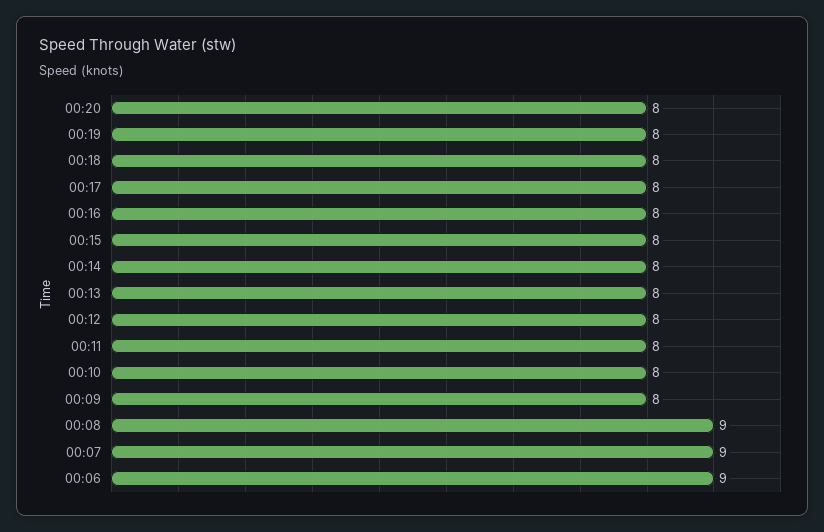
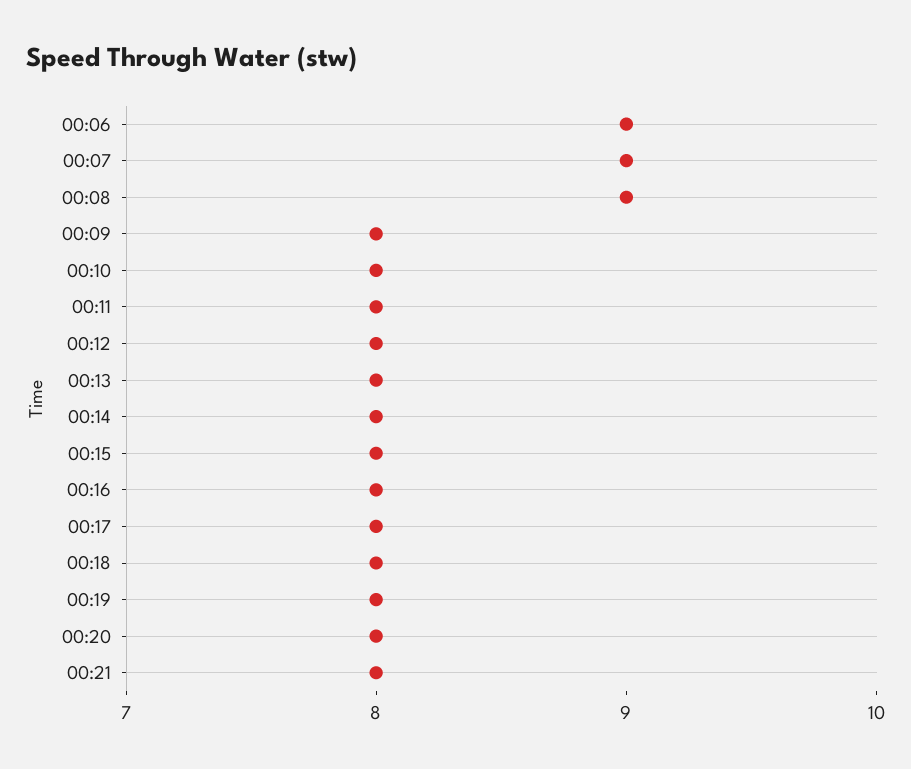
00:21: none -> 8

